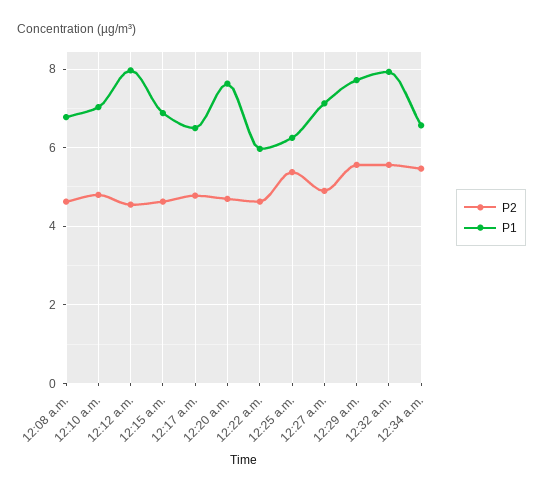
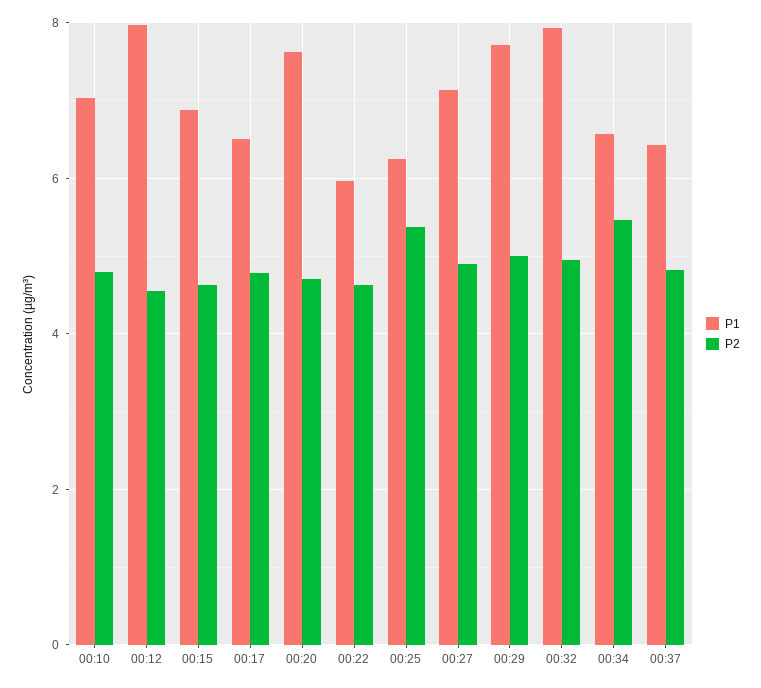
P2, 12:08 a.m.: 4.6 -> none
P1, 12:08 a.m.: 6.8 -> none
P2, 12:29 a.m.: 5.6 -> 5
P2, 12:32 a.m.: 5.6 -> 5
P1, 00:37: none -> 6.4
P2, 00:37: none -> 4.8

